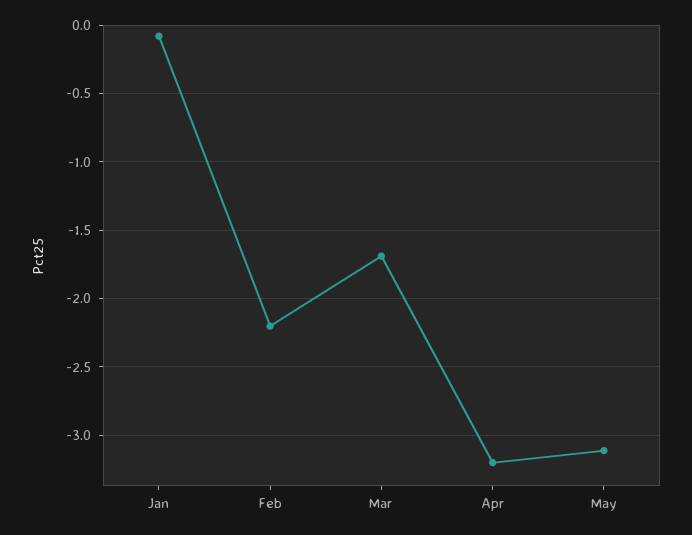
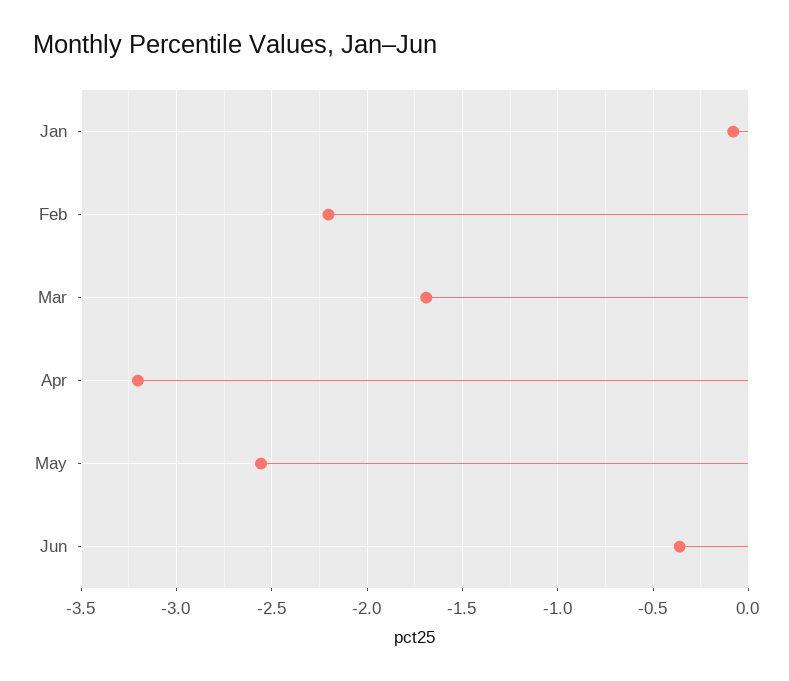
May: -3.1 -> -2.55
Jun: none -> -0.35

